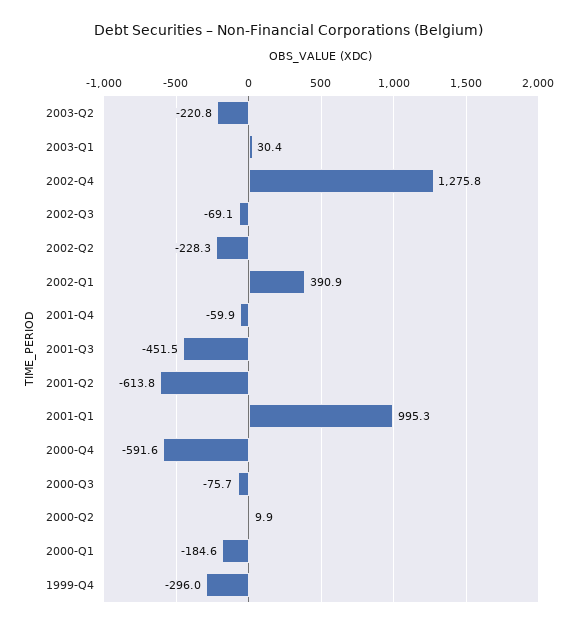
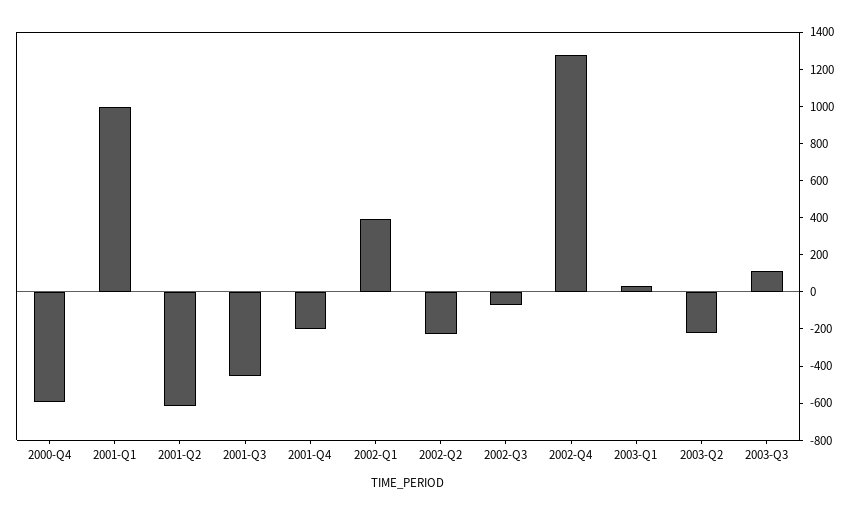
2001-Q4: -59.9 -> -200
2000-Q3: -75.7 -> none
2000-Q2: 9.9 -> none
2000-Q1: -184.6 -> none
1999-Q4: -296 -> none
2003-Q3: none -> 100

